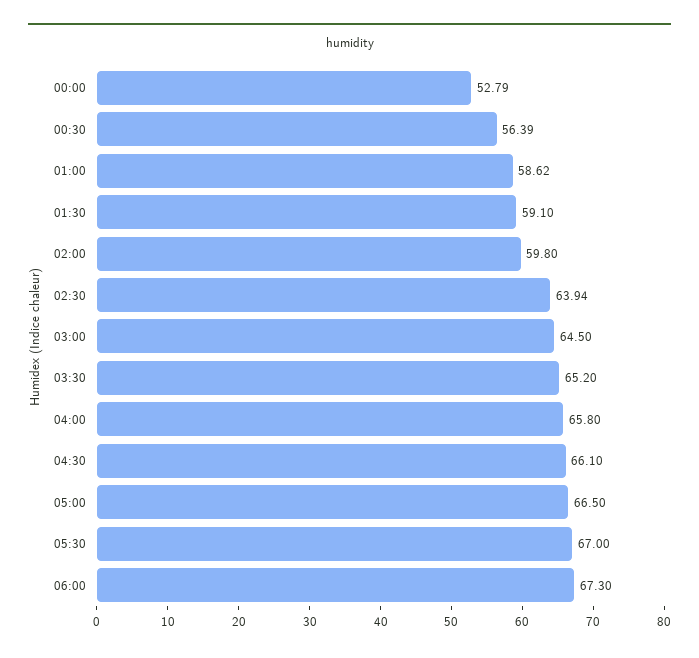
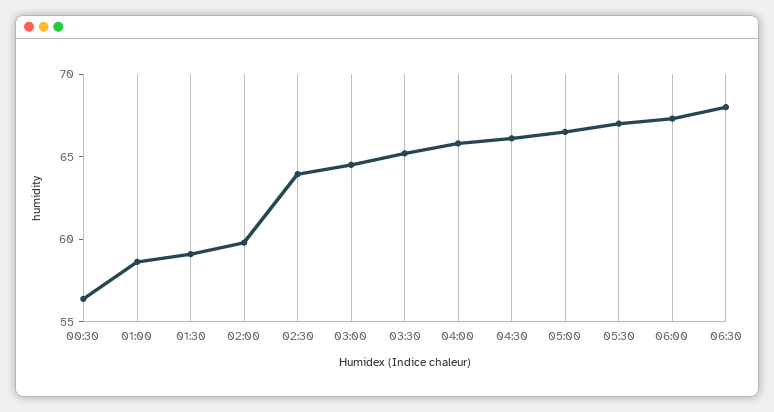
00:00: 52.79 -> none
06:30: none -> 68

